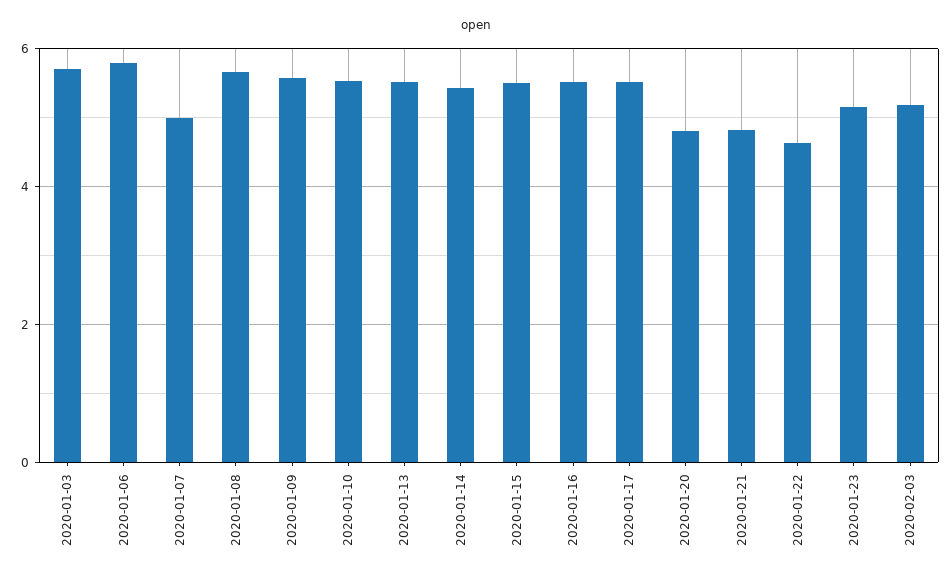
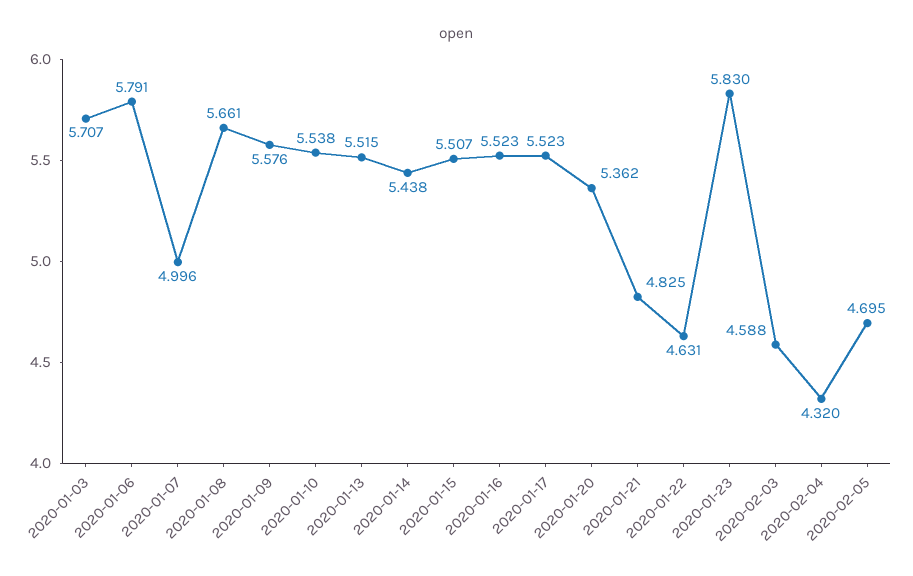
2020-01-20: 4.8 -> 5.362
2020-01-23: 5.2 -> 5.83
2020-02-03: 5.2 -> 4.588
2020-02-04: none -> 4.32
2020-02-05: none -> 4.695

